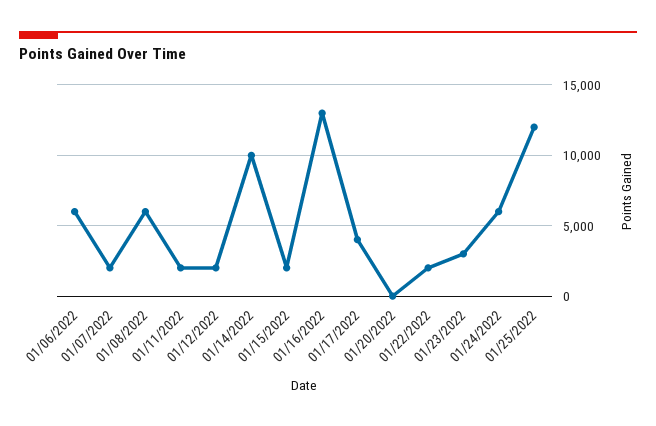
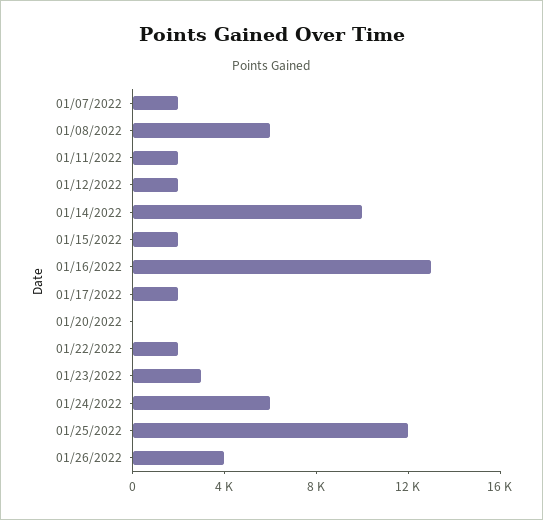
01/06/2022: 6000 -> none
01/17/2022: 4000 -> 2000
01/26/2022: none -> 4000

